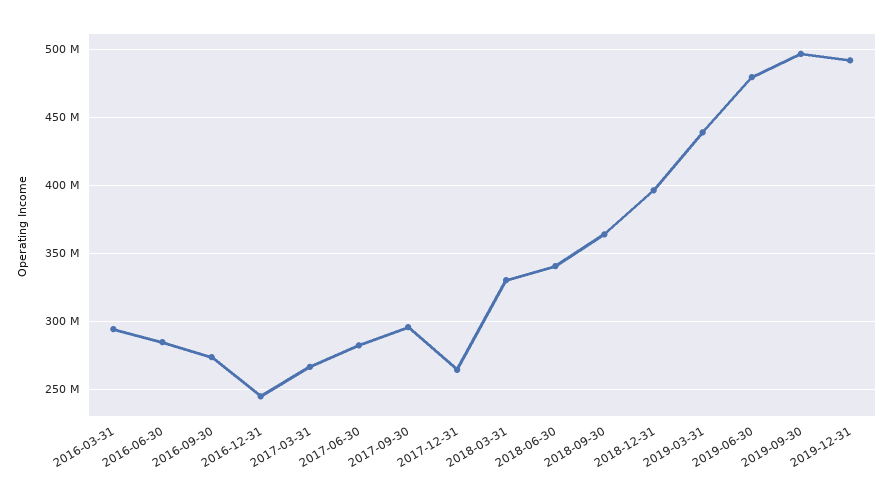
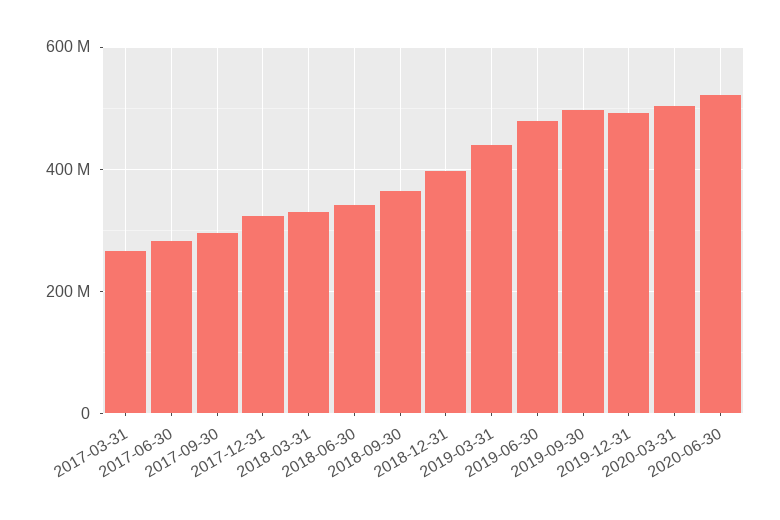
2016-03-31: 295000000 -> none
2016-06-30: 285000000 -> none
2016-09-30: 275000000 -> none
2016-12-31: 245000000 -> none
2017-12-31: 265000000 -> 320000000
2020-03-31: none -> 500000000
2020-06-30: none -> 520000000

